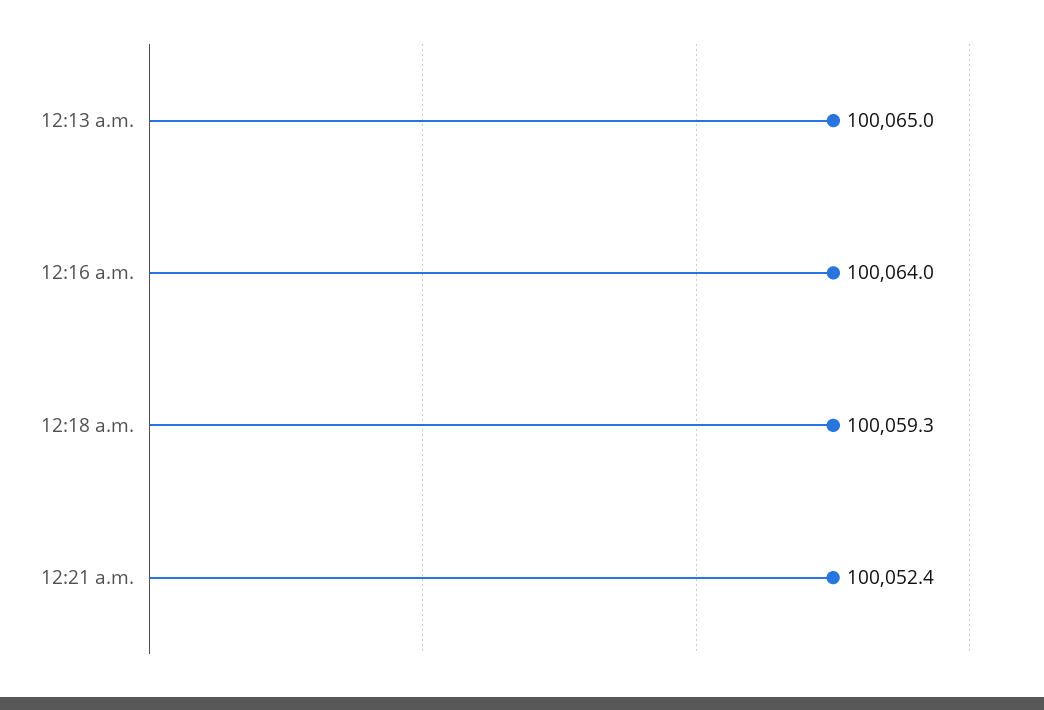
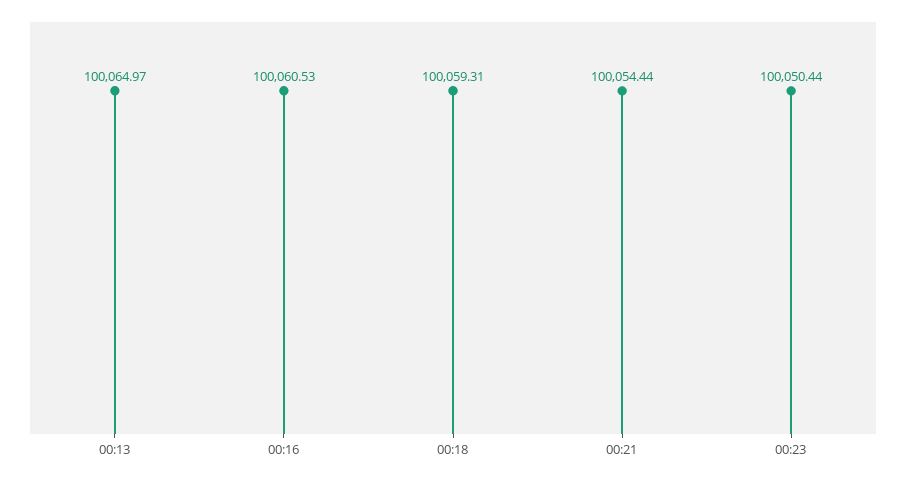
12:16 a.m.: 100064 -> 100060.53
12:21 a.m.: 100052.4 -> 100054.44
00:23: none -> 100050.44

